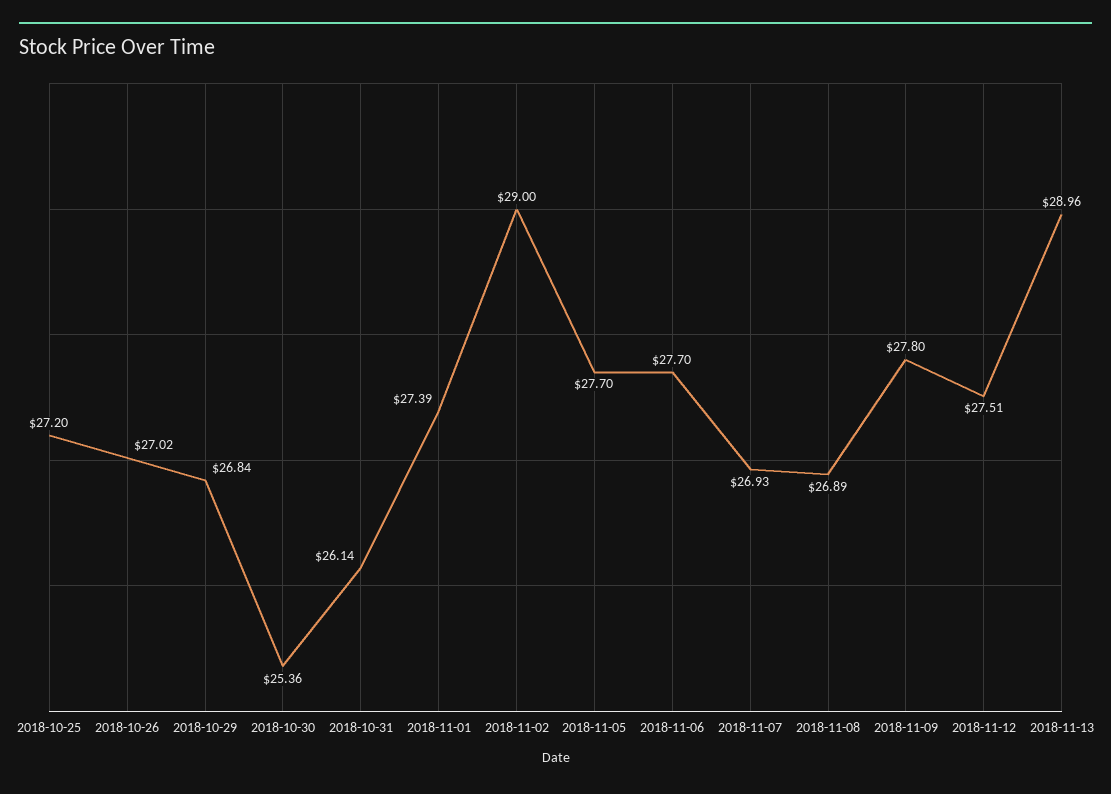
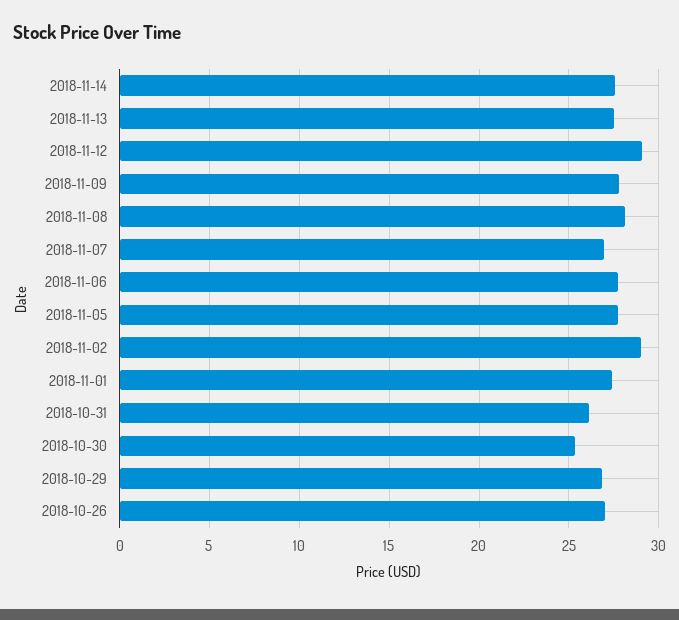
2018-10-25: 27.2 -> none
2018-11-08: 26.89 -> 28
2018-11-12: 27.51 -> 29
2018-11-13: 28.96 -> 27.5
2018-11-14: none -> 27.5

